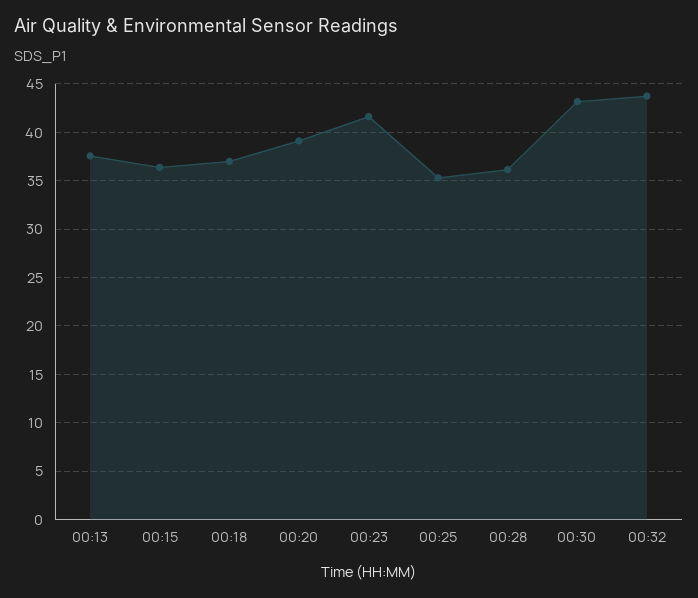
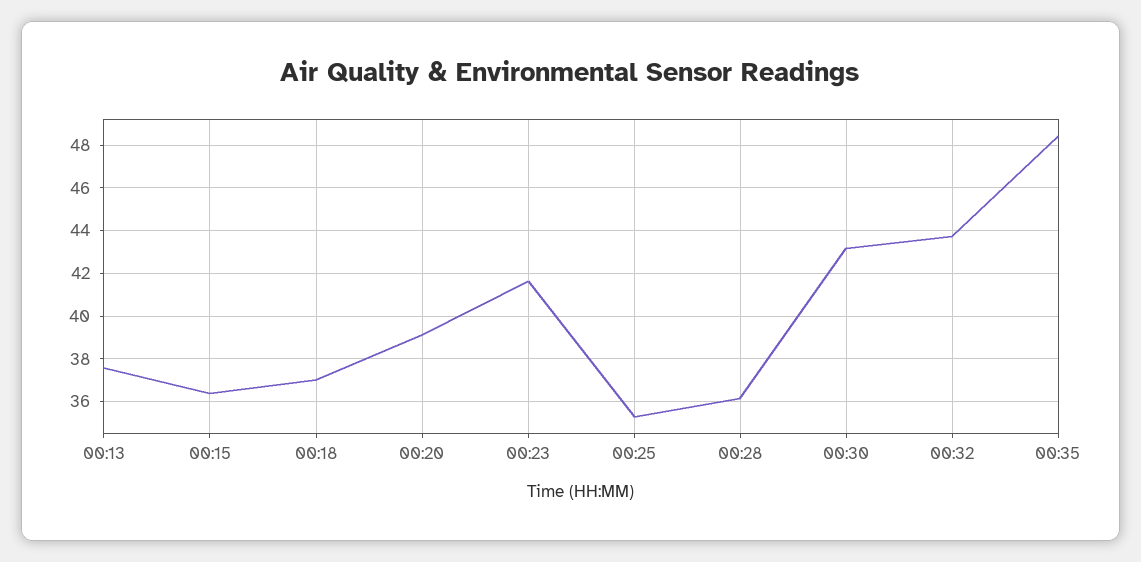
00:35: none -> 48.5

